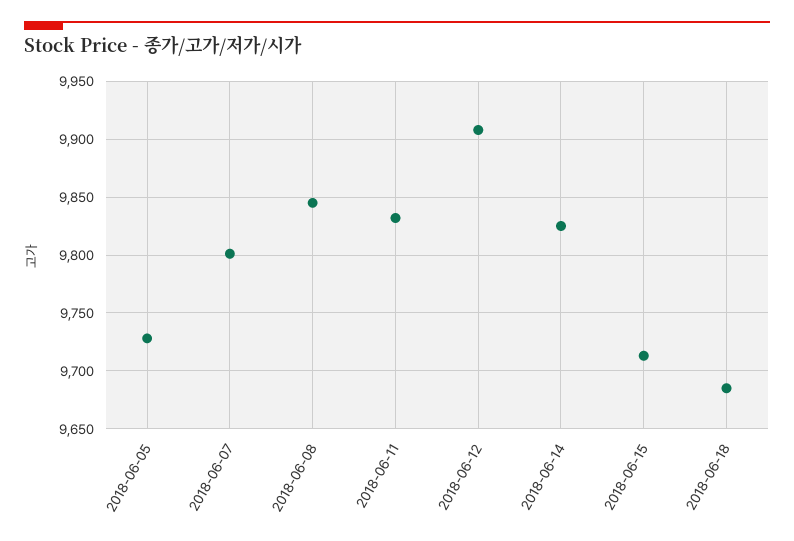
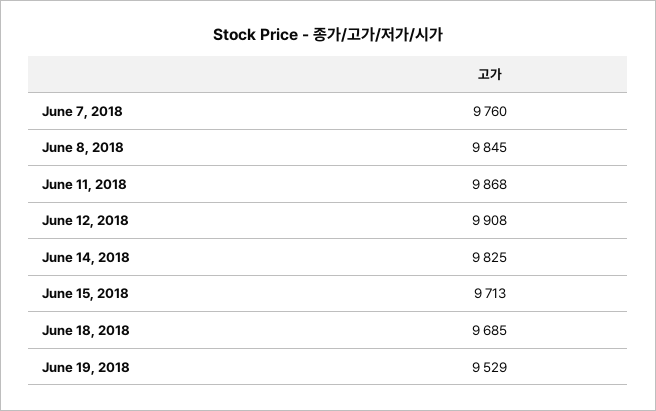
2018-06-05: 9730 -> none
2018-06-07: 9800 -> 9760
2018-06-11: 9830 -> 9868
June 19, 2018: none -> 9529

